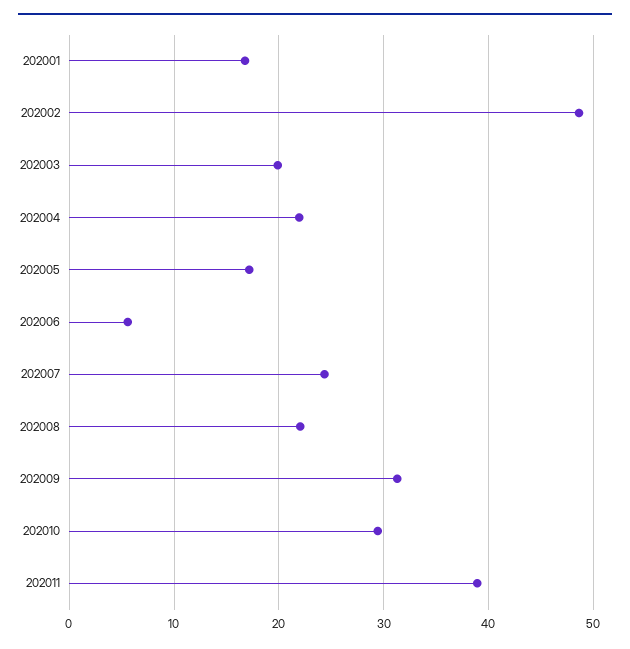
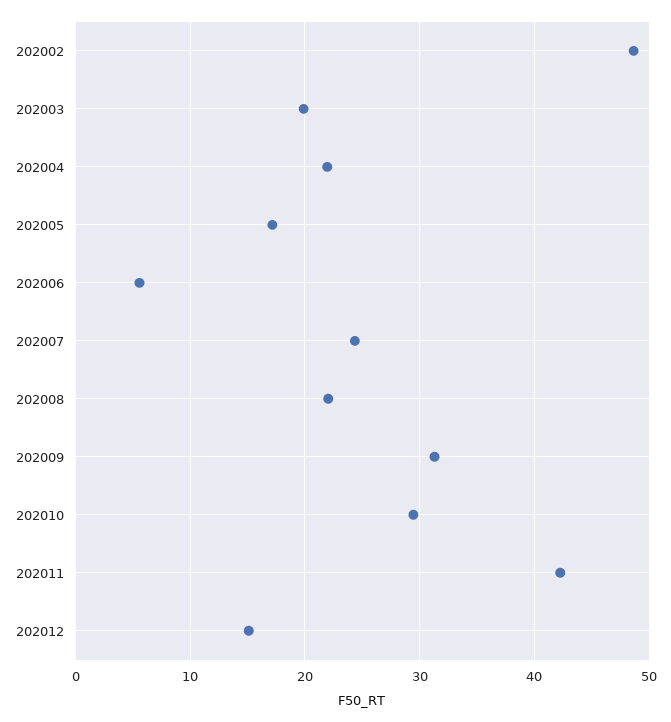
202001: 17 -> none
202011: 39 -> 42
202012: none -> 15

